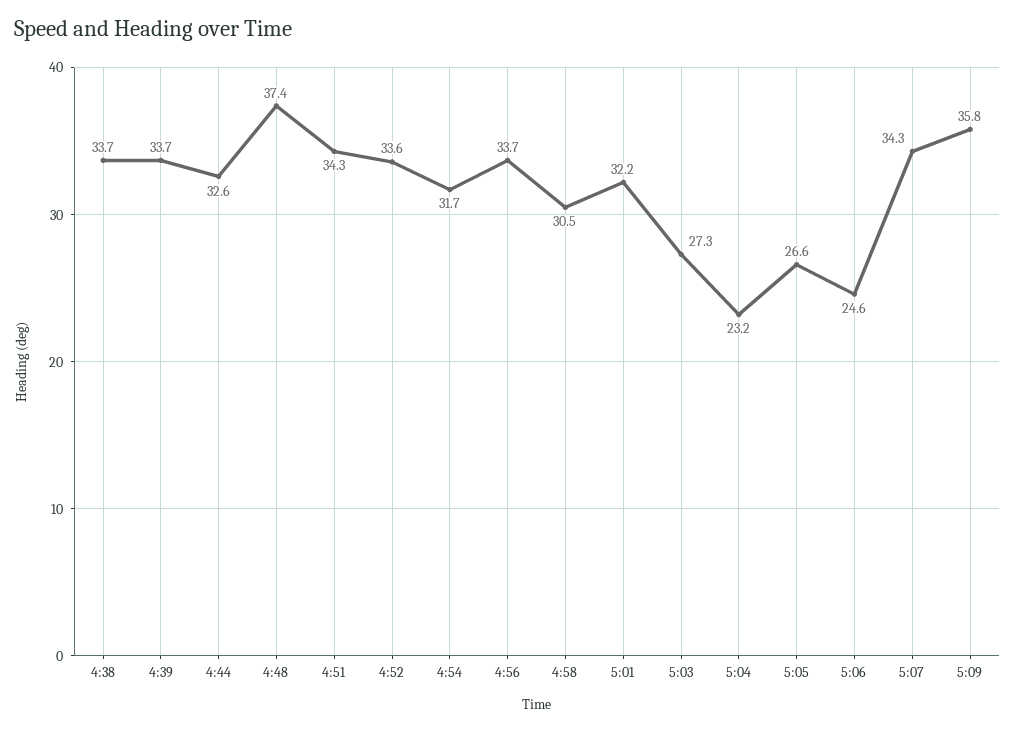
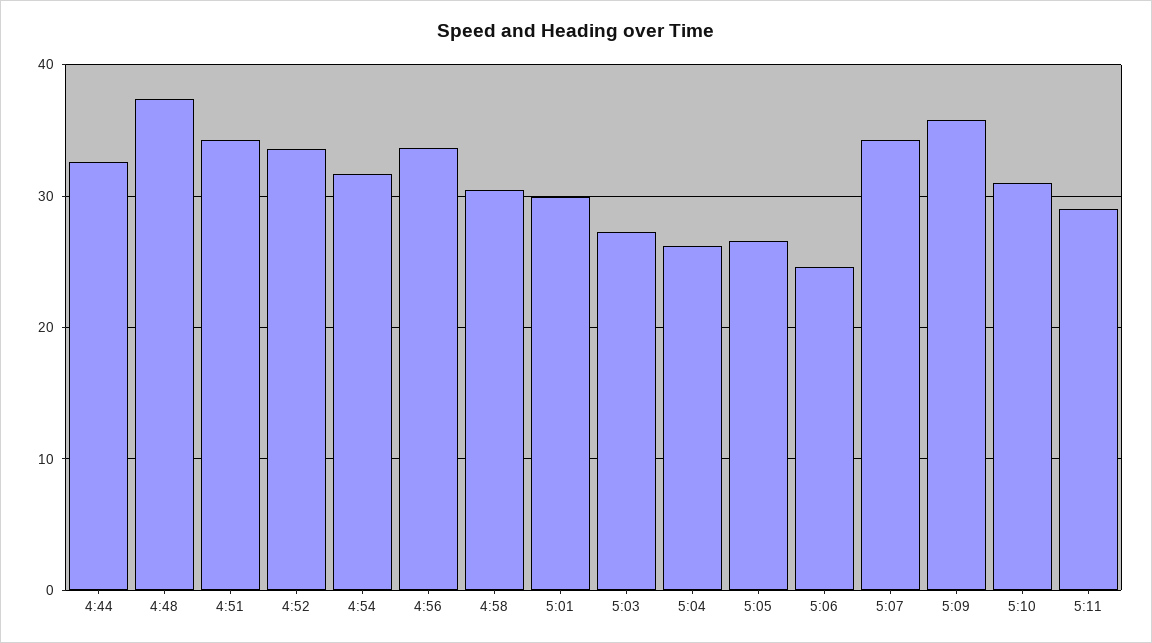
4:38: 33.7 -> none
4:39: 33.7 -> none
5:01: 32.2 -> 30
5:04: 23.2 -> 26
5:10: none -> 31
5:11: none -> 29

